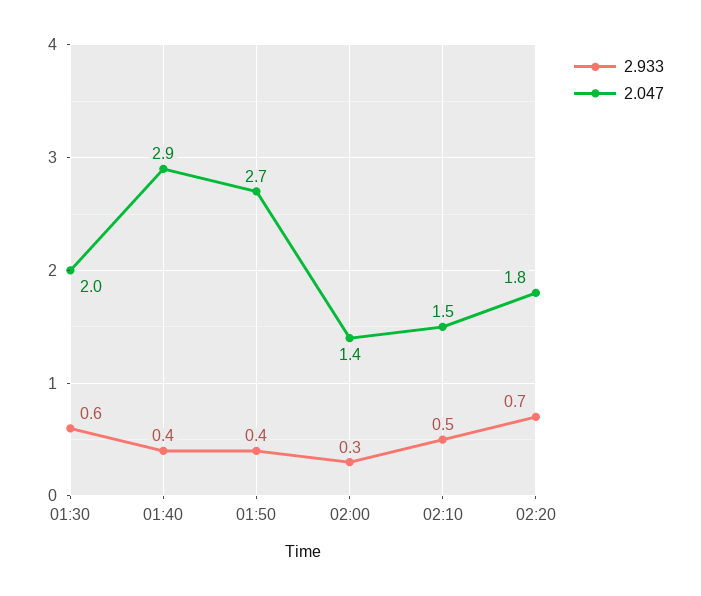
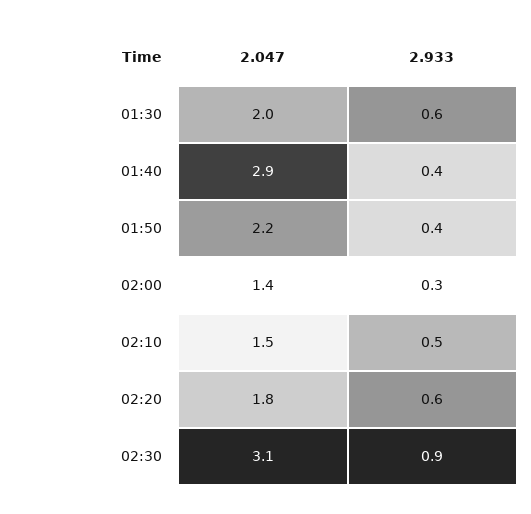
2.047, 01:50: 2.7 -> 2.2
2.933, 02:20: 0.7 -> 0.6
2.047, 02:30: none -> 3.1
2.933, 02:30: none -> 0.9

